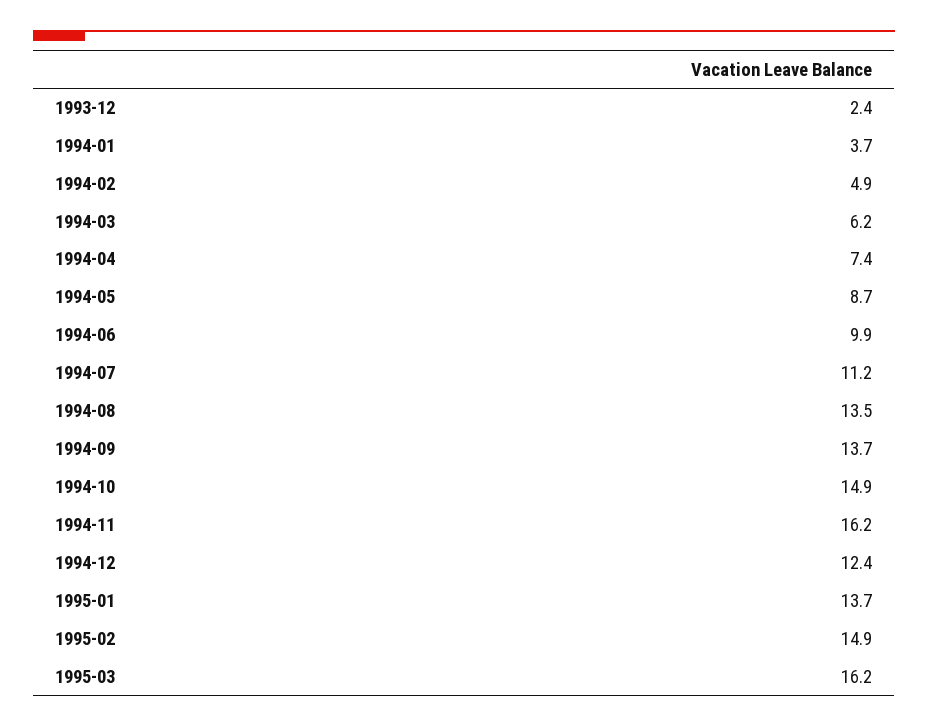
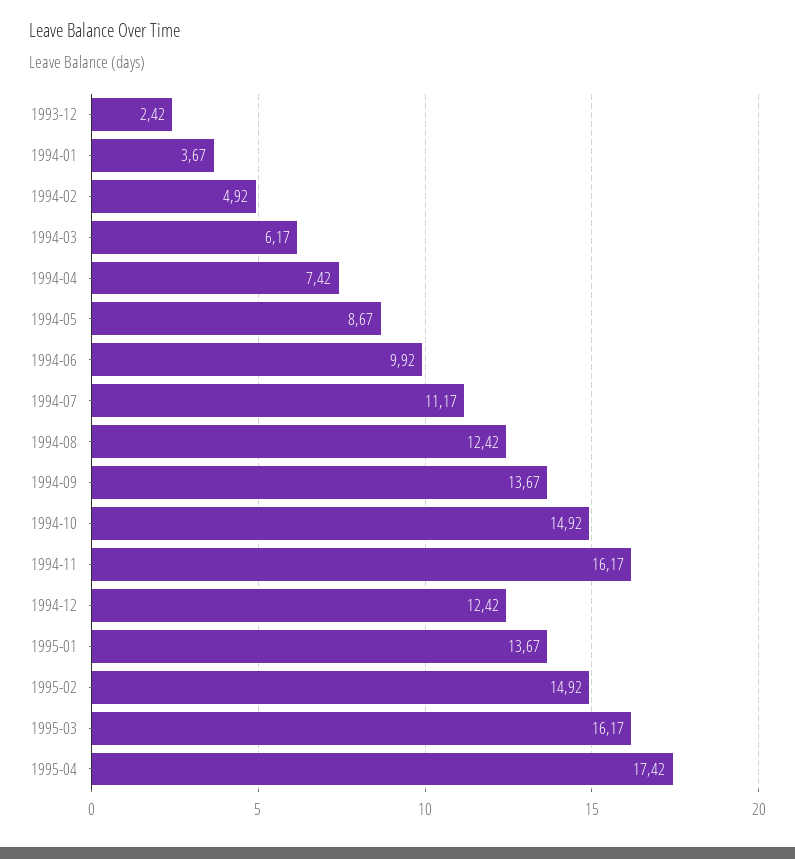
1994-08: 13.5 -> 12.42
1995-04: none -> 17.42

